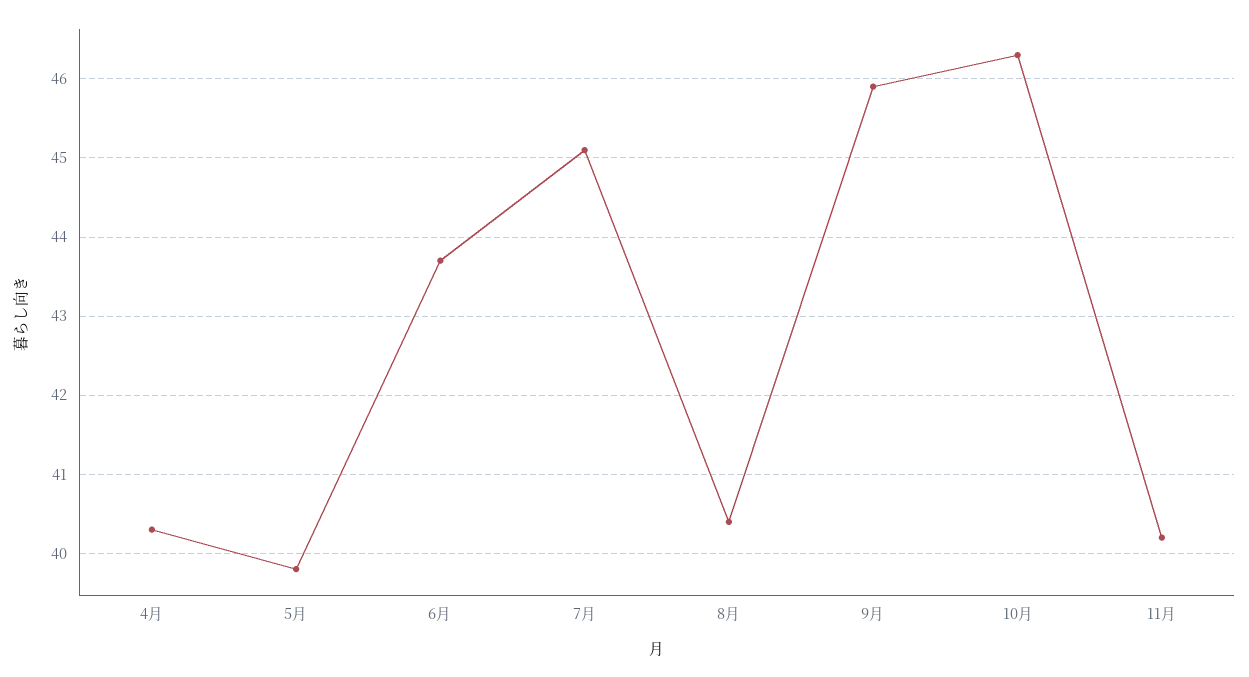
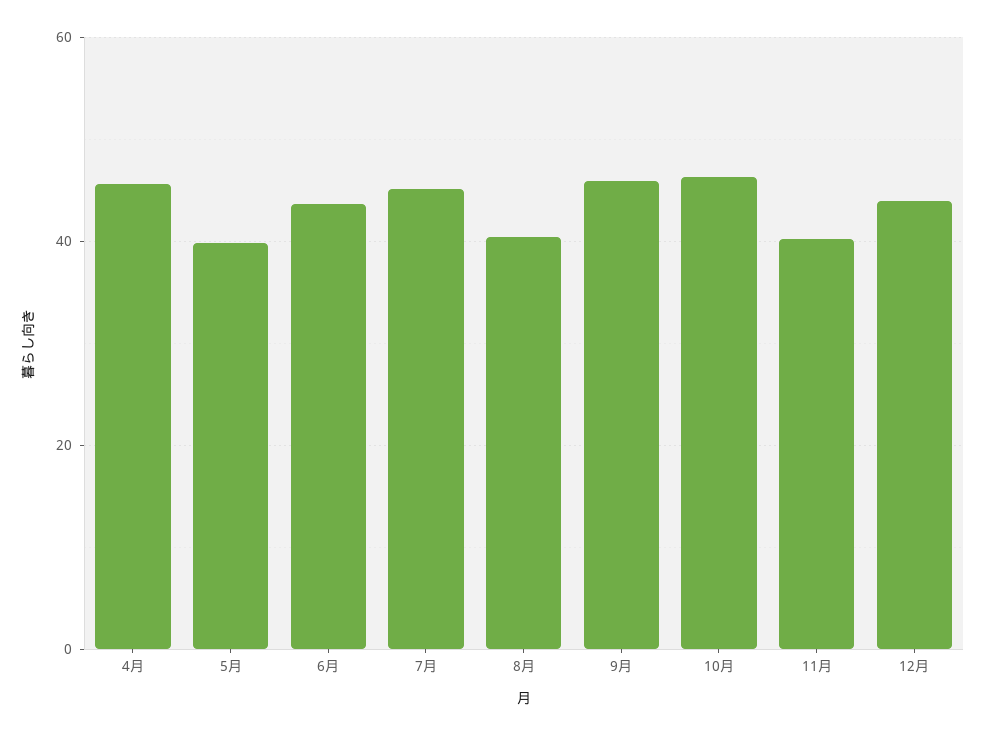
4月: 40.3 -> 46
12月: none -> 44

